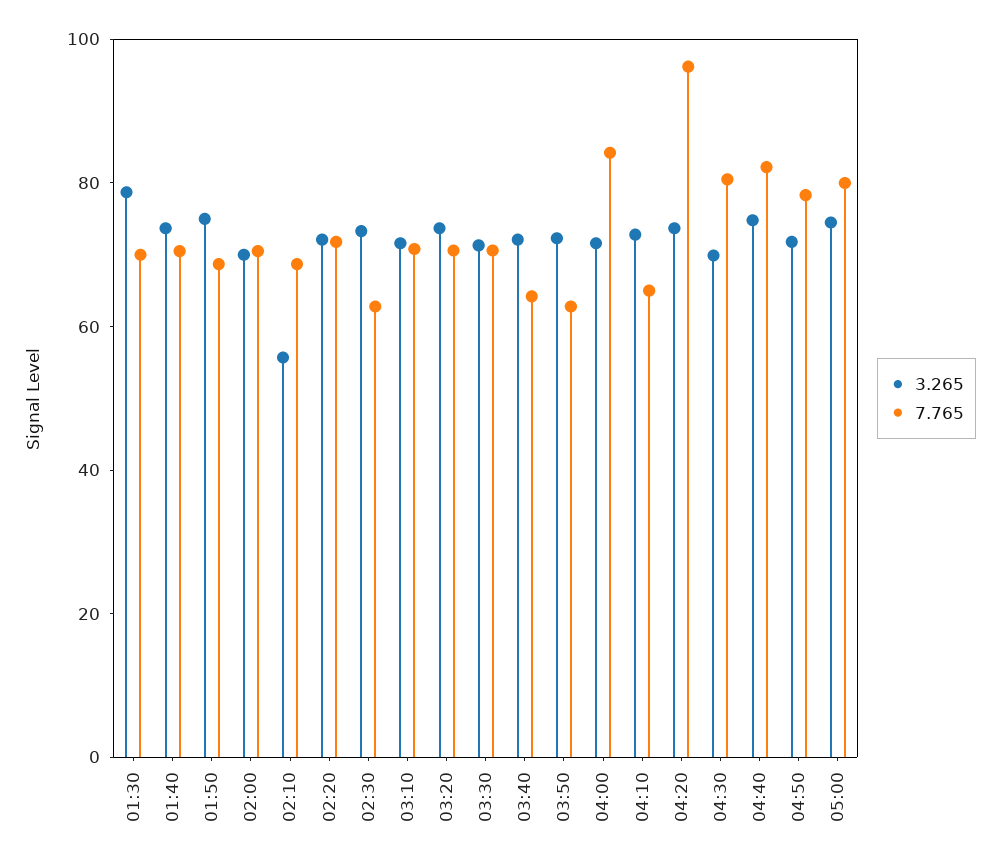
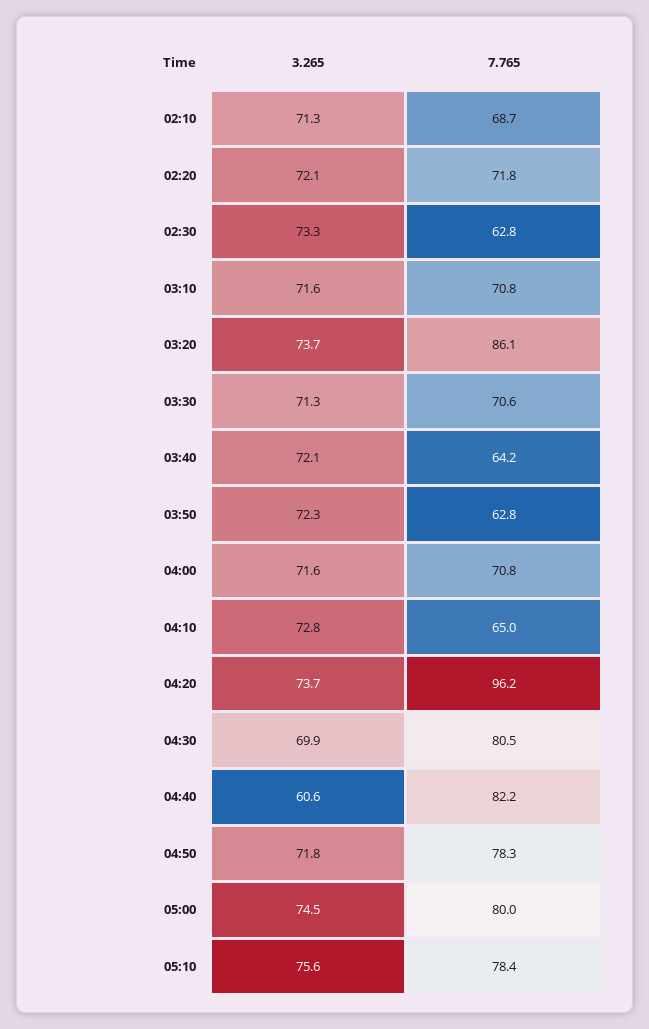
3.265, 01:30: 80 -> none
7.765, 01:30: 70 -> none
3.265, 01:40: 75 -> none
7.765, 01:40: 70 -> none
3.265, 01:50: 75 -> none
7.765, 01:50: 70 -> none
3.265, 02:00: 70 -> none
7.765, 02:00: 70 -> none
3.265, 02:10: 55 -> 71.3
7.765, 03:20: 70 -> 86.1
7.765, 04:00: 85 -> 70.8
3.265, 04:40: 75 -> 60.6
3.265, 05:10: none -> 75.6
7.765, 05:10: none -> 78.4

